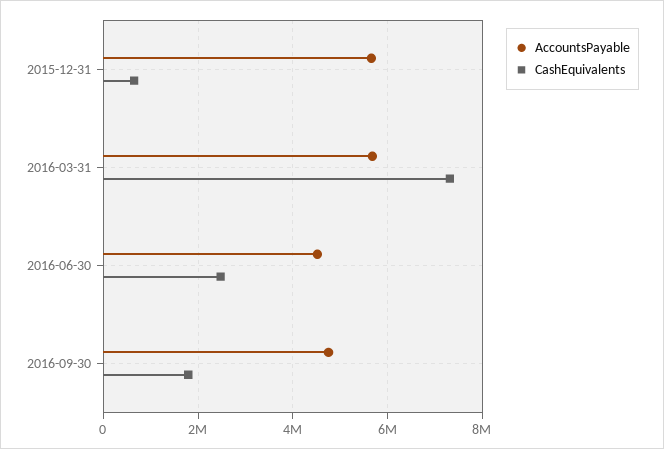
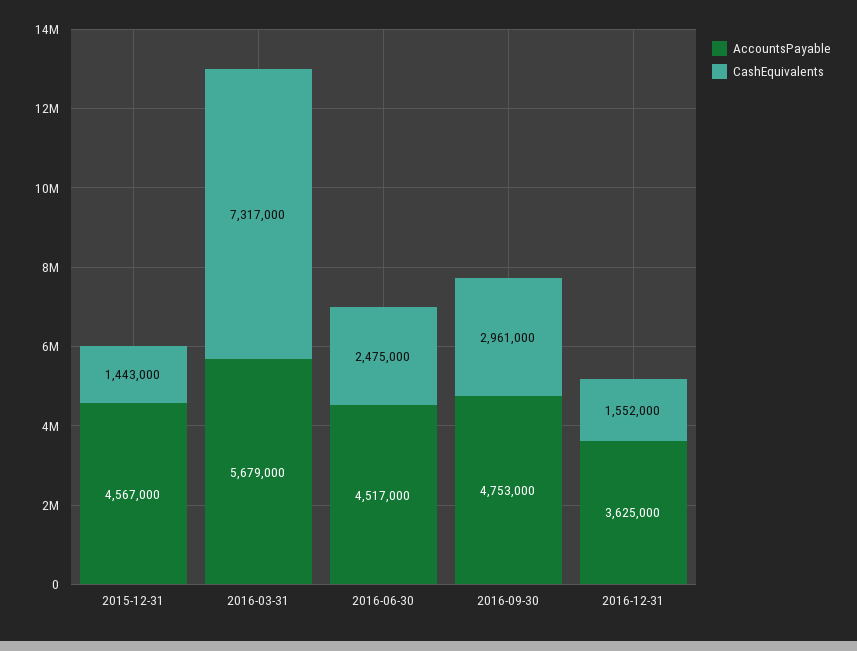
AccountsPayable, 2015-12-31: 5600000 -> 4567000
CashEquivalents, 2015-12-31: 600000 -> 1443000
CashEquivalents, 2016-09-30: 1800000 -> 2961000
AccountsPayable, 2016-12-31: none -> 3625000
CashEquivalents, 2016-12-31: none -> 1552000

